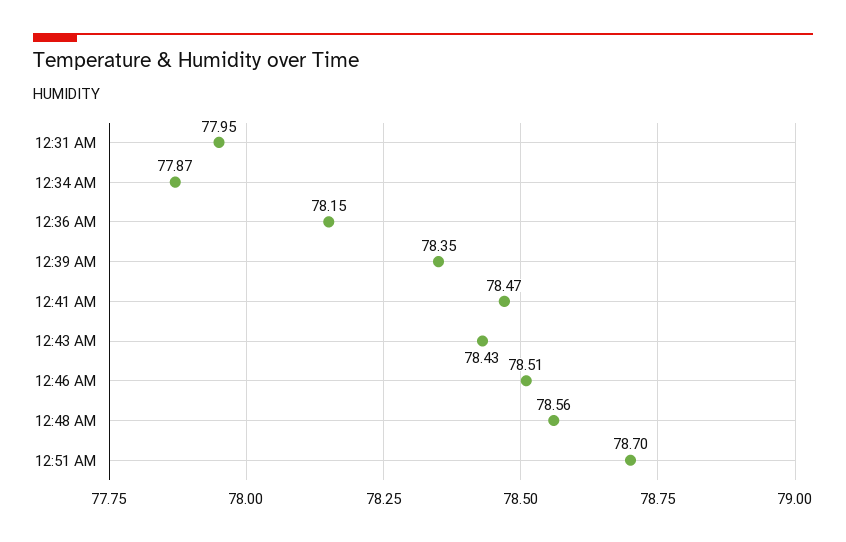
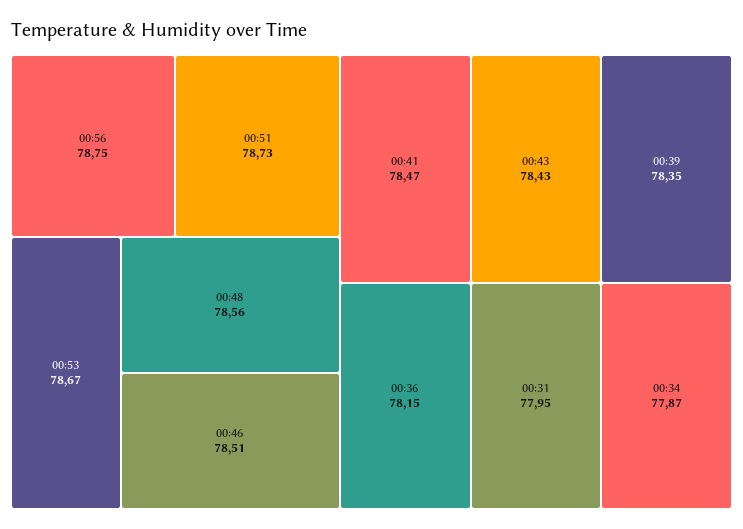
12:51 AM: 78.7 -> 78.73
00:56: none -> 78.75
00:53: none -> 78.67

